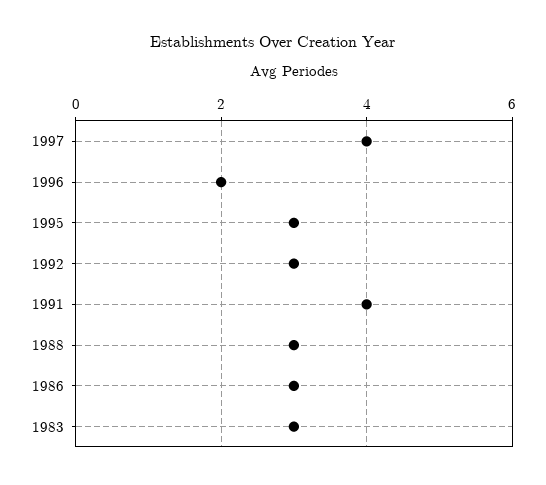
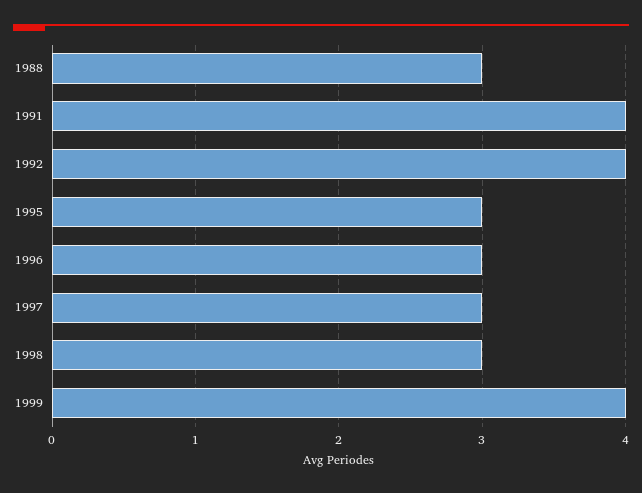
1997: 4 -> 3
1996: 2 -> 3
1992: 3 -> 4
1986: 3 -> none
1983: 3 -> none
1998: none -> 3
1999: none -> 4

